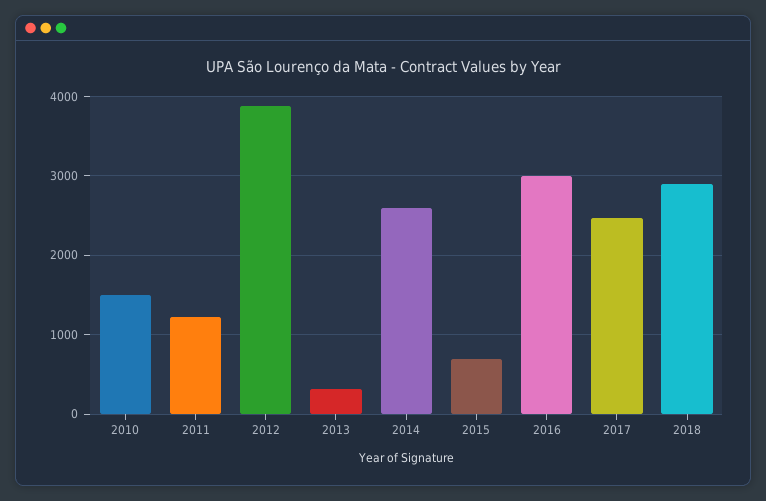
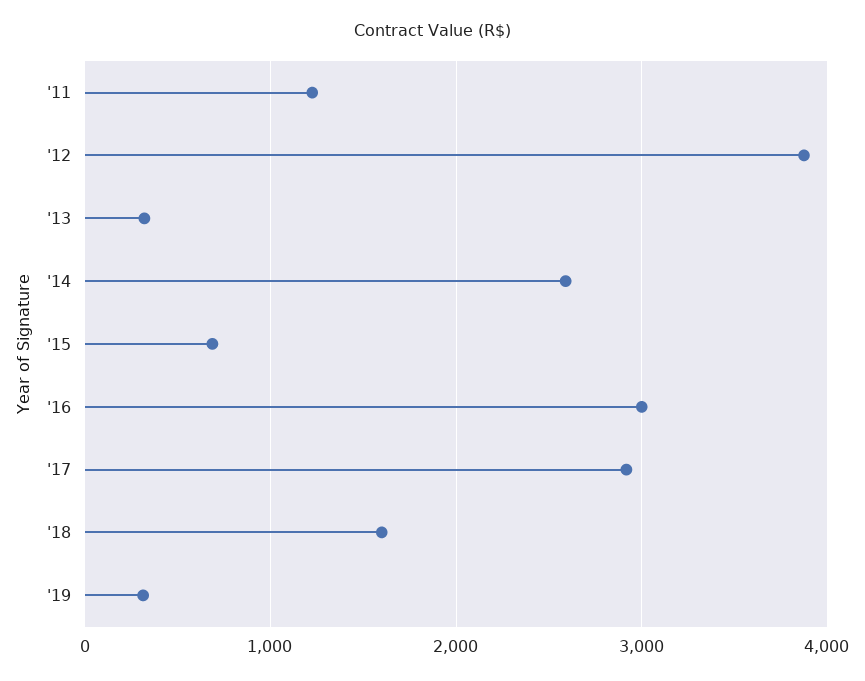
2010: 1500 -> none
2017: 2500 -> 2900
2018: 2900 -> 1600
'19: none -> 300

